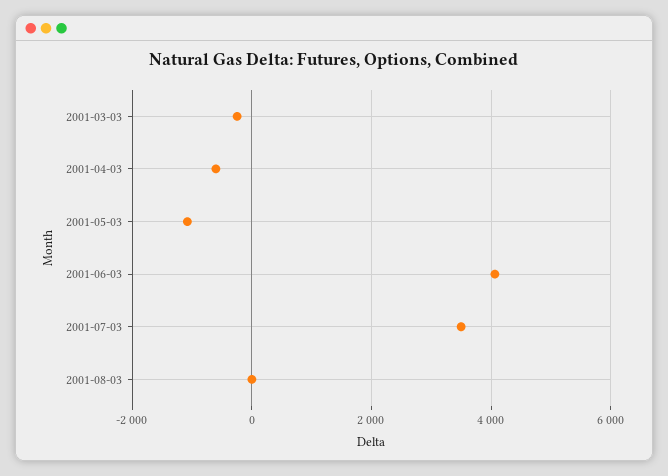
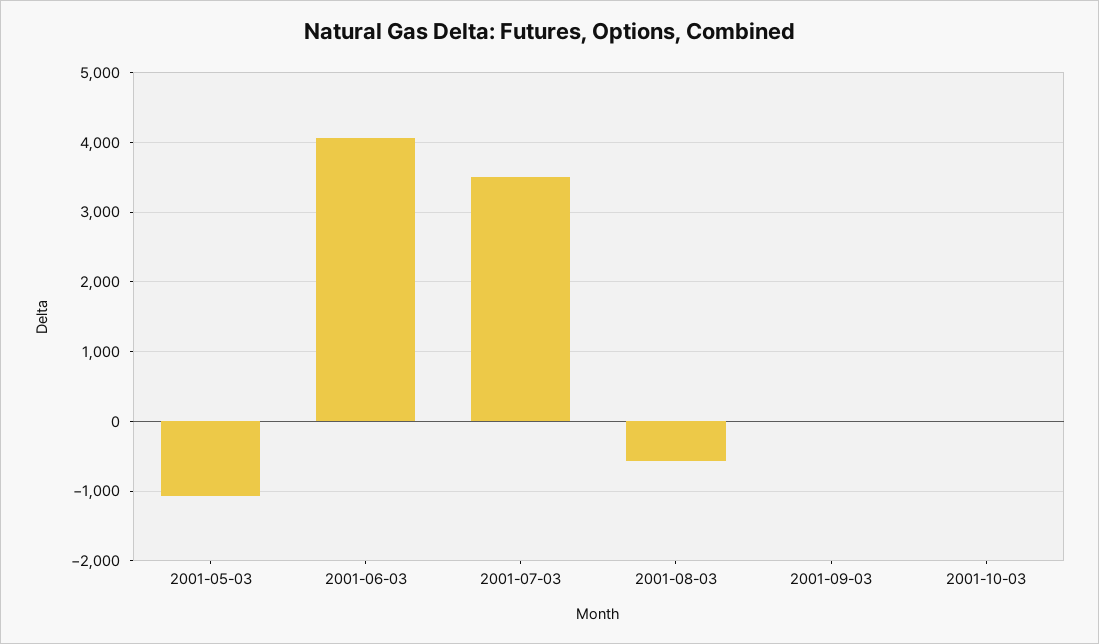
2001-03-03: -200 -> none
2001-04-03: -600 -> none
2001-08-03: 0 -> -600
2001-09-03: none -> 0
2001-10-03: none -> 0

